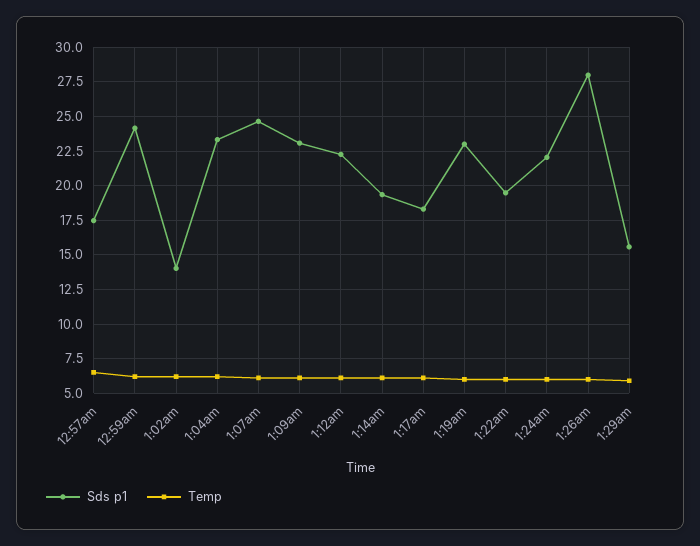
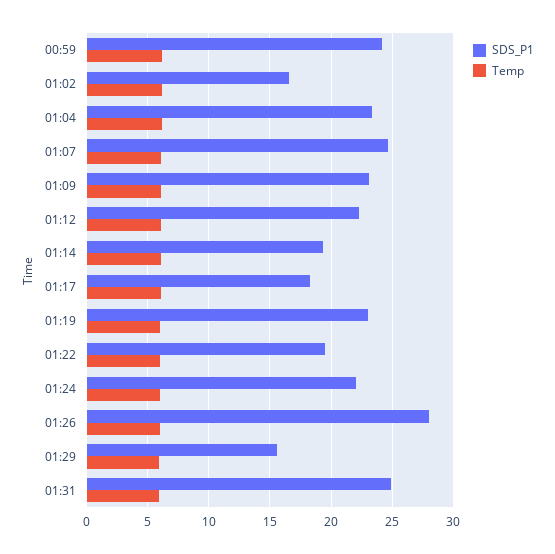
Sds p1, 12:57am: 17.5 -> none
Temp, 12:57am: 6.5 -> none
Sds p1, 1:02am: 14 -> 16.5
Sds p1, 01:31: none -> 25
Temp, 01:31: none -> 6

